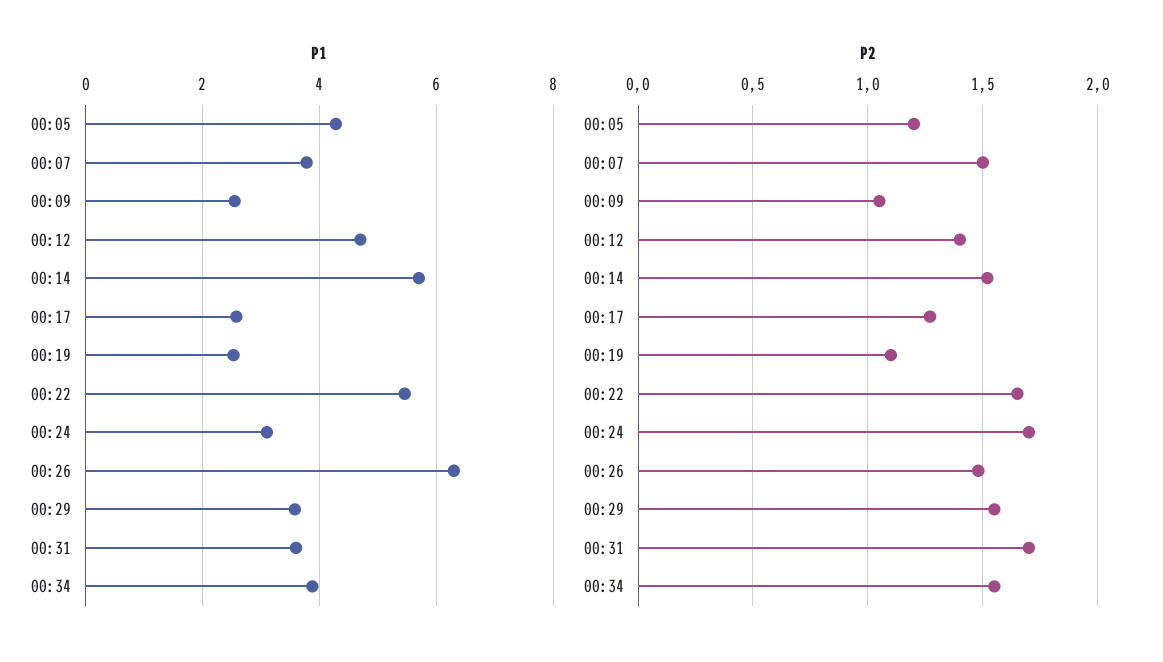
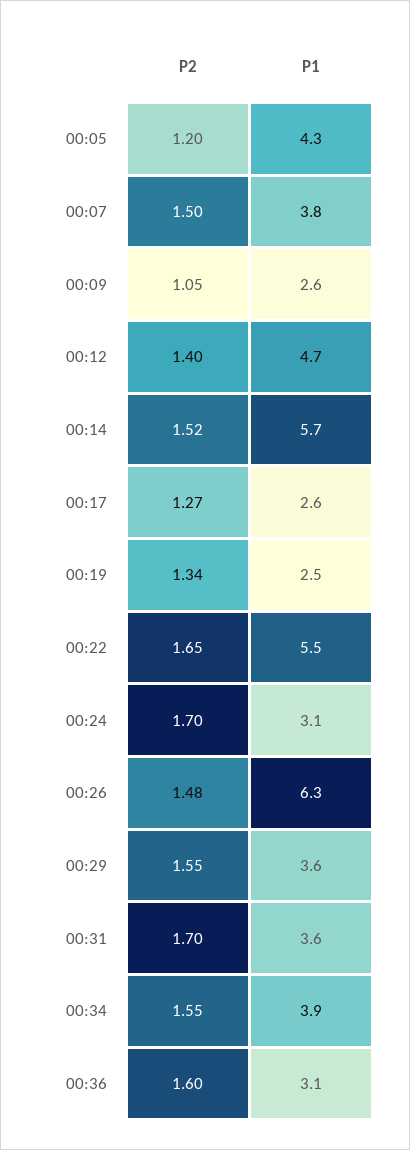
P2, 00:19: 1.1 -> 1.34
P2, 00:36: none -> 1.6
P1, 00:36: none -> 3.1

